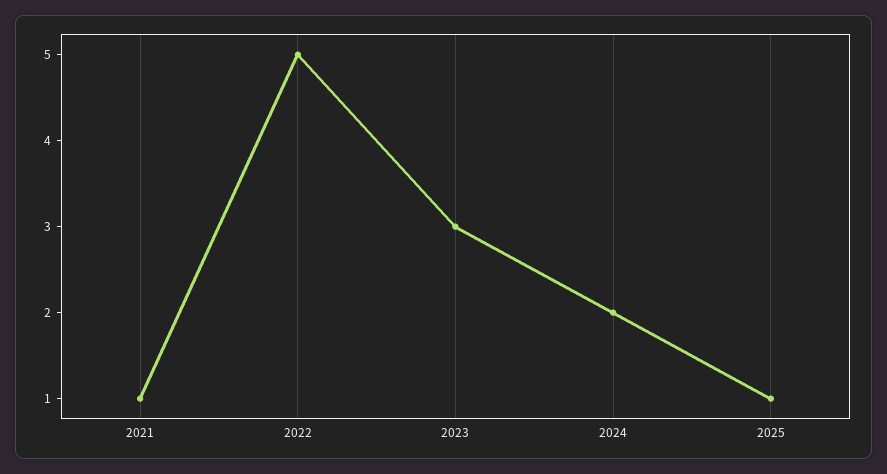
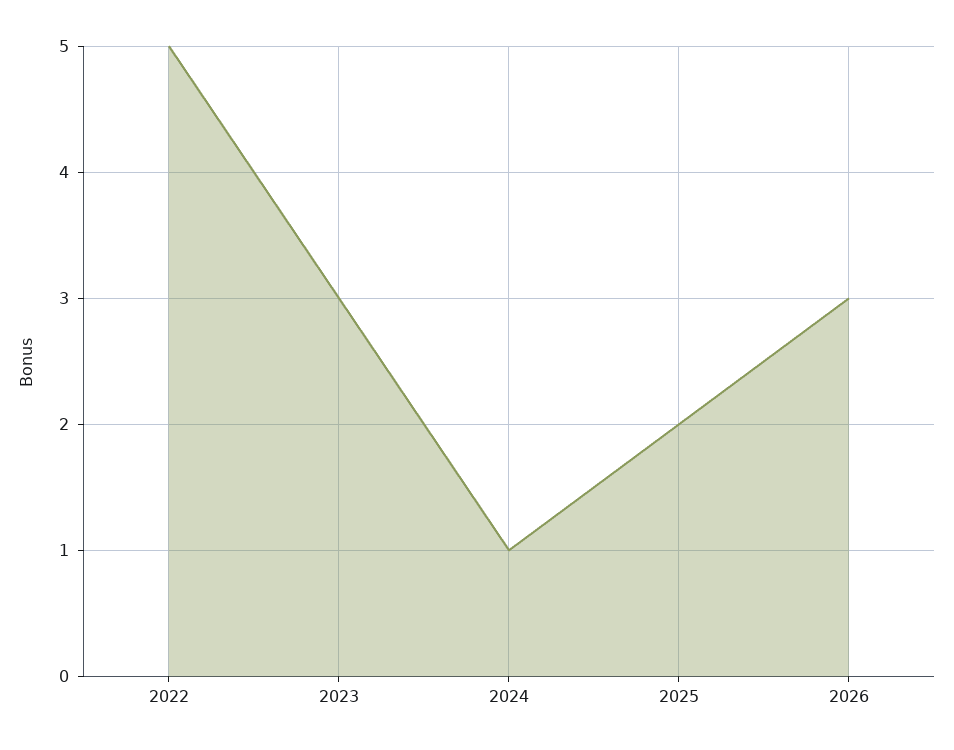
2021: 1 -> none
2024: 2 -> 1
2025: 1 -> 2
2026: none -> 3

